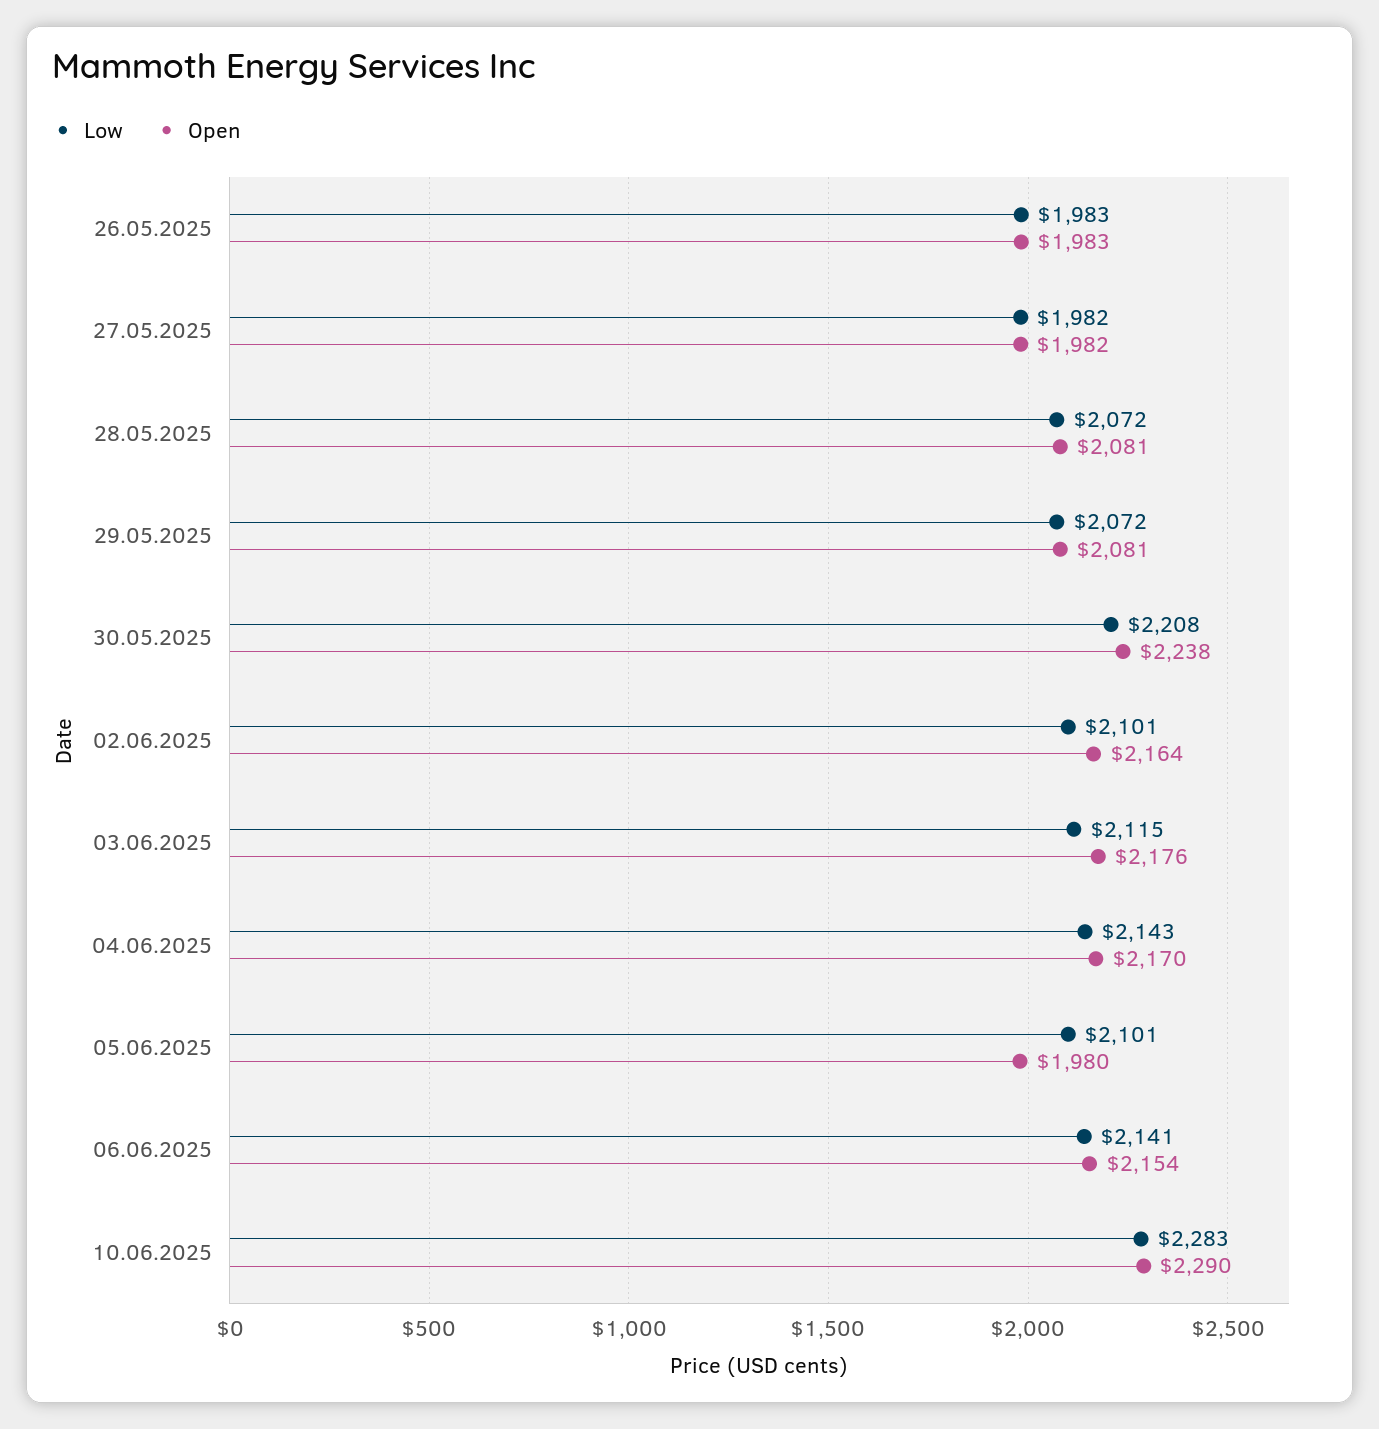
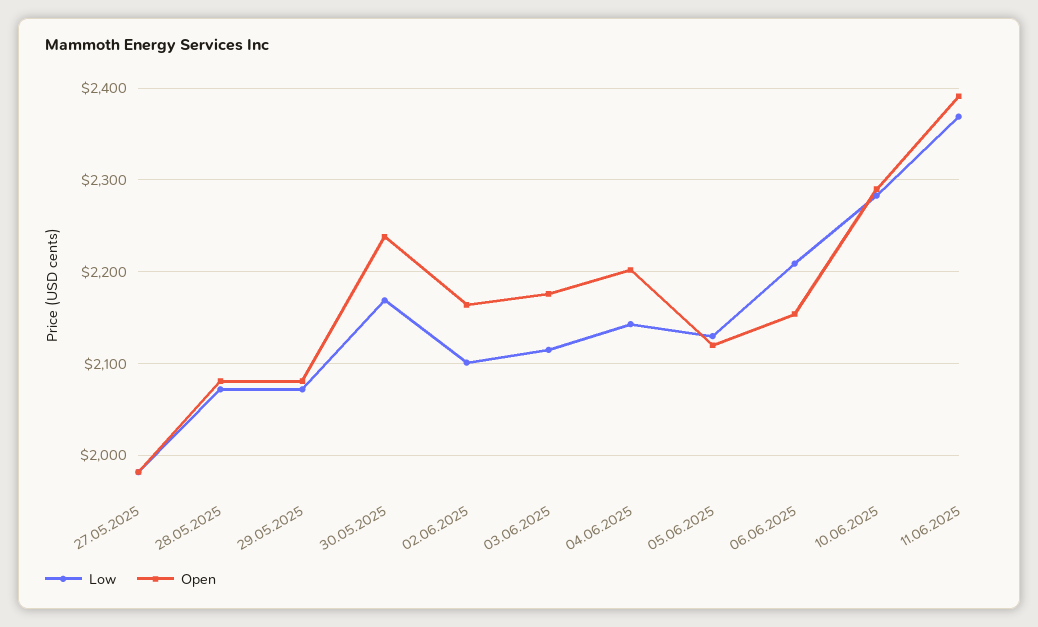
Low, 26.05.2025: 1983 -> none
Open, 26.05.2025: 1983 -> none
Low, 30.05.2025: 2208 -> 2170
Open, 04.06.2025: 2170 -> 2200
Low, 05.06.2025: 2101 -> 2130
Open, 05.06.2025: 1980 -> 2120
Low, 06.06.2025: 2141 -> 2210
Low, 11.06.2025: none -> 2370
Open, 11.06.2025: none -> 2390

